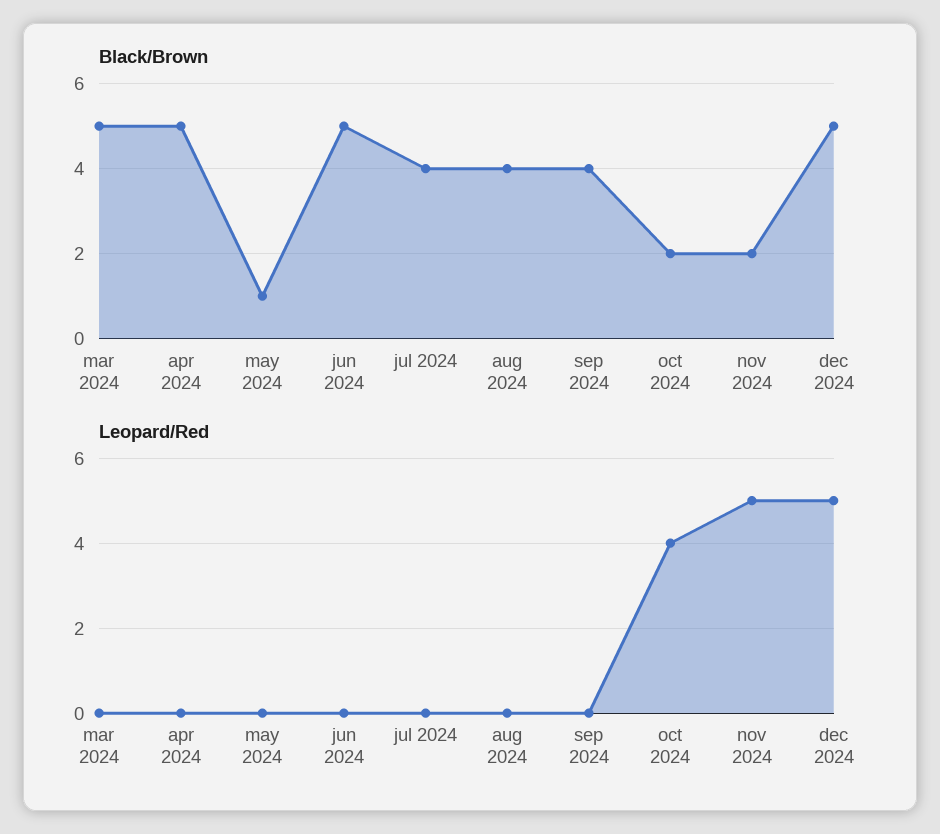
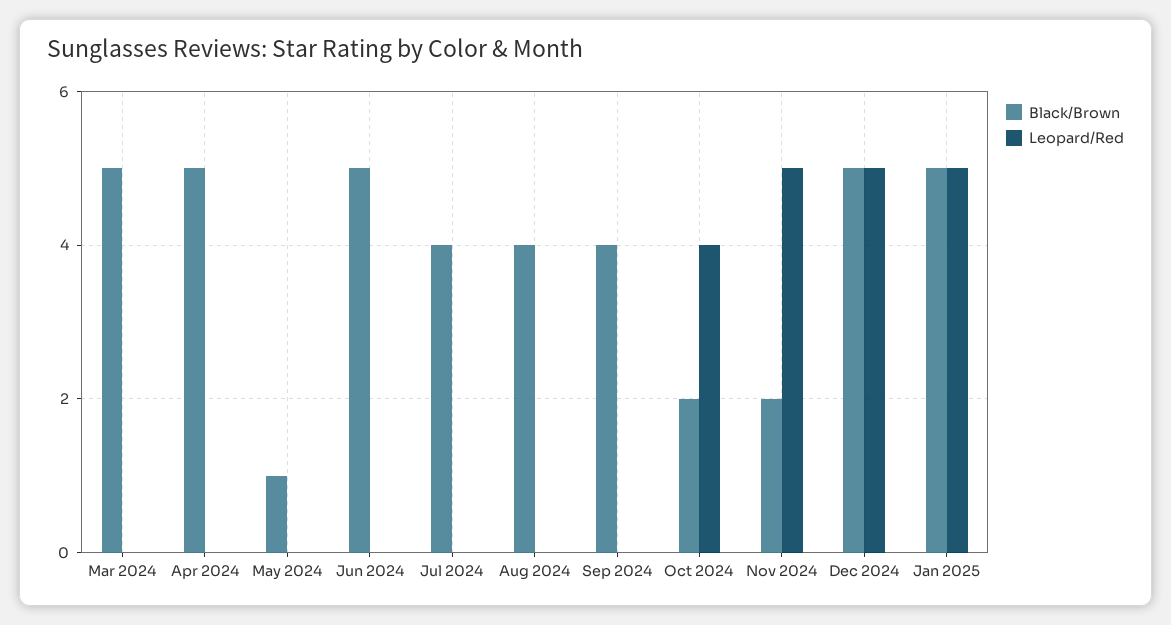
Black/Brown, Jan 2025: none -> 5
Leopard/Red, Jan 2025: none -> 5

